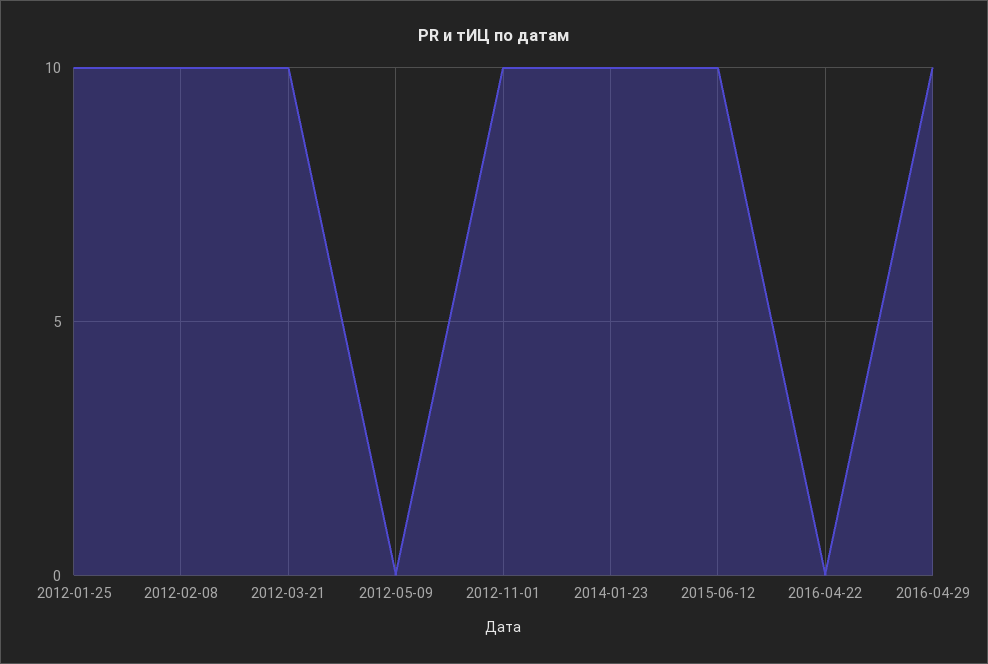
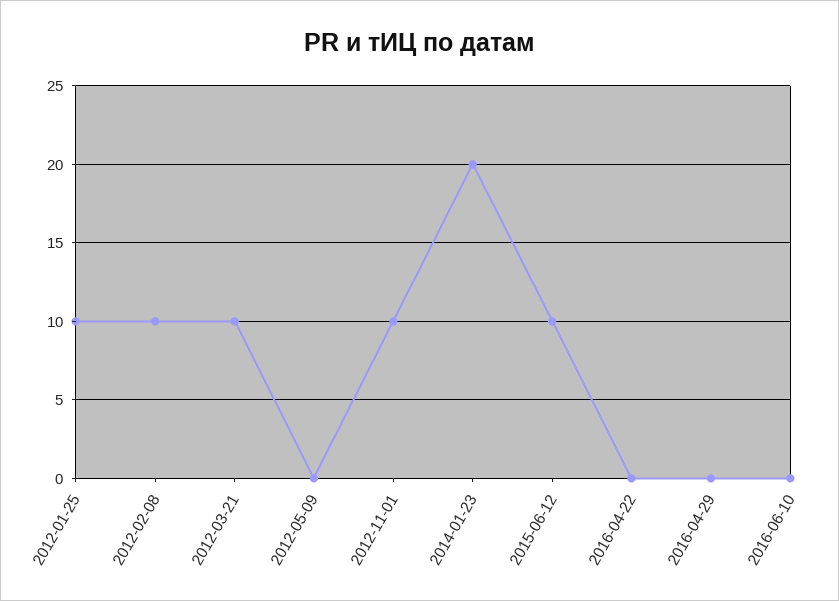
2014-01-23: 10 -> 20
2016-04-29: 10 -> 0
2016-06-10: none -> 0

